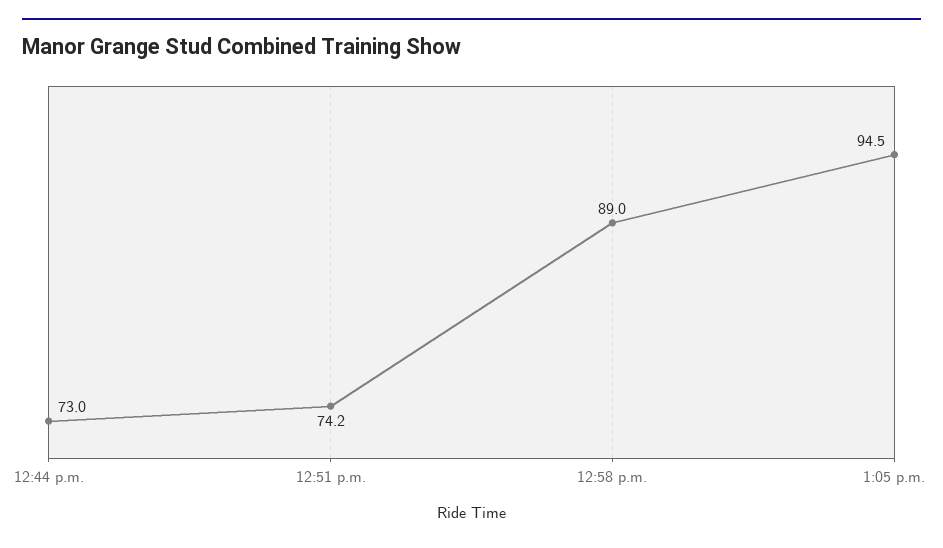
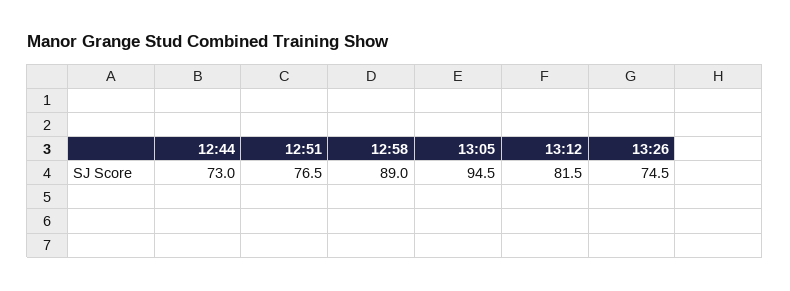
12:51 p.m.: 74.2 -> 76.5
13:12: none -> 81.5
13:26: none -> 74.5

